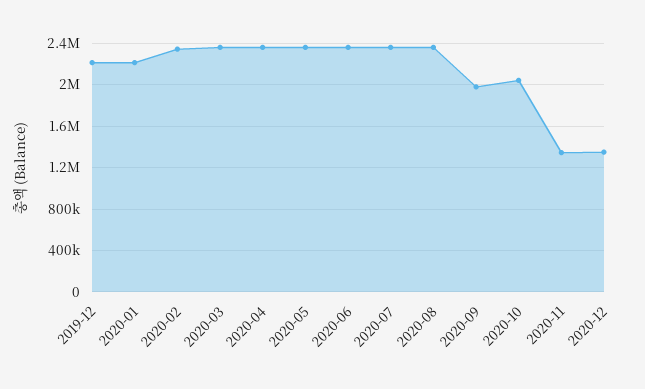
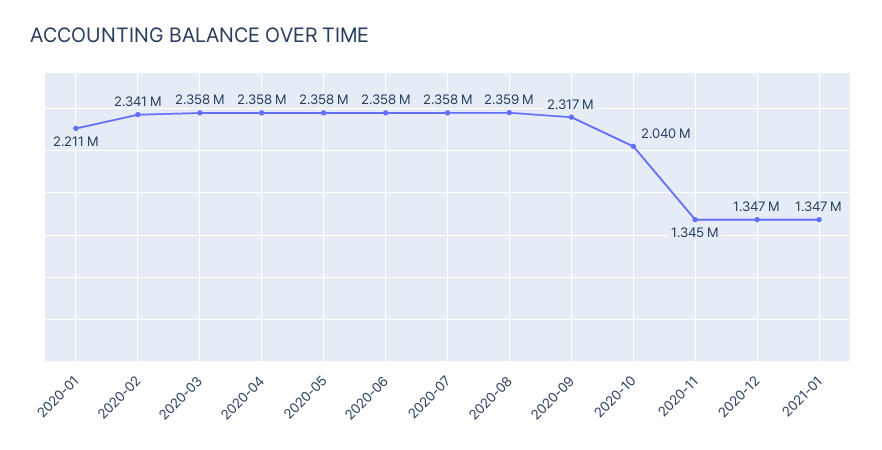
2019-12: 2200000 -> none
2020-09: 2000000 -> 2317000
2021-01: none -> 1347000

